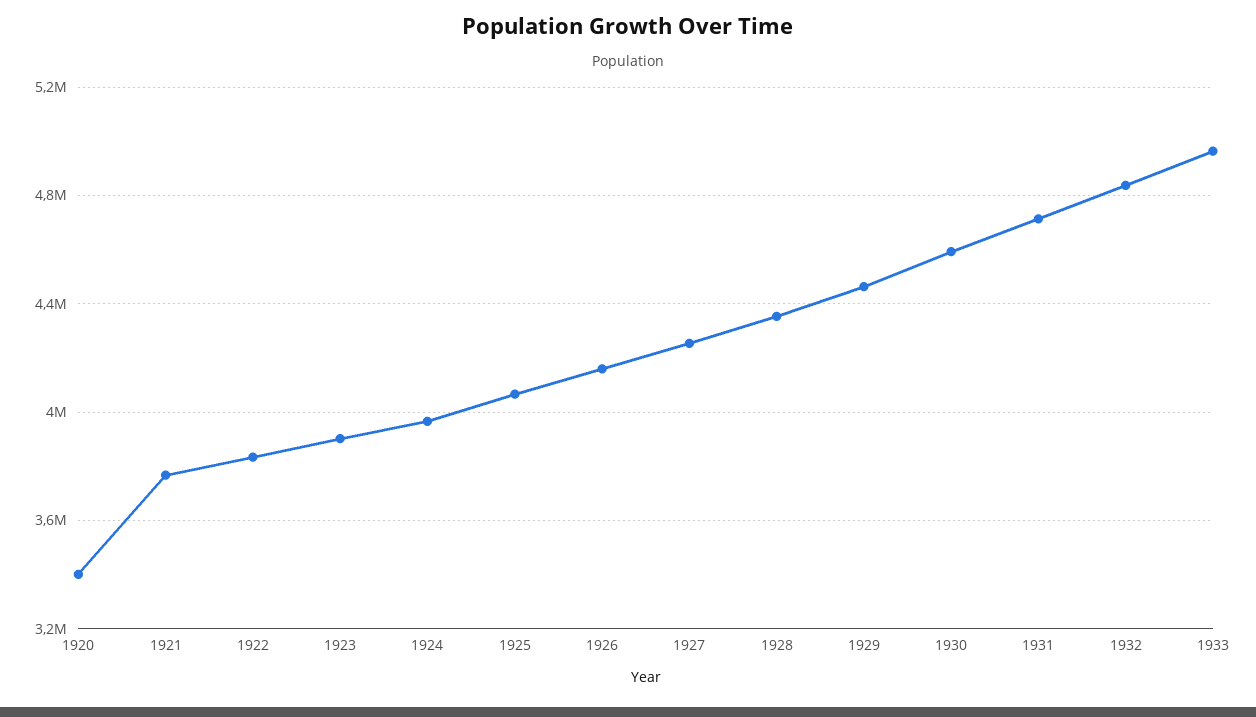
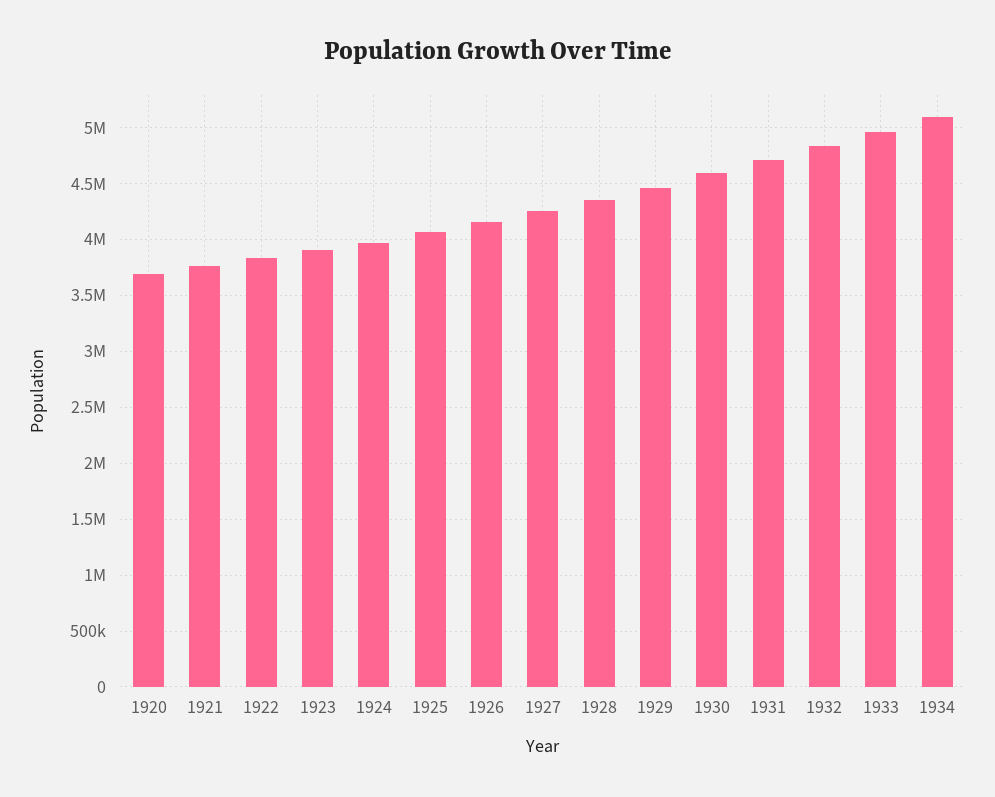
1920: 3400000 -> 3700000
1934: none -> 5100000

